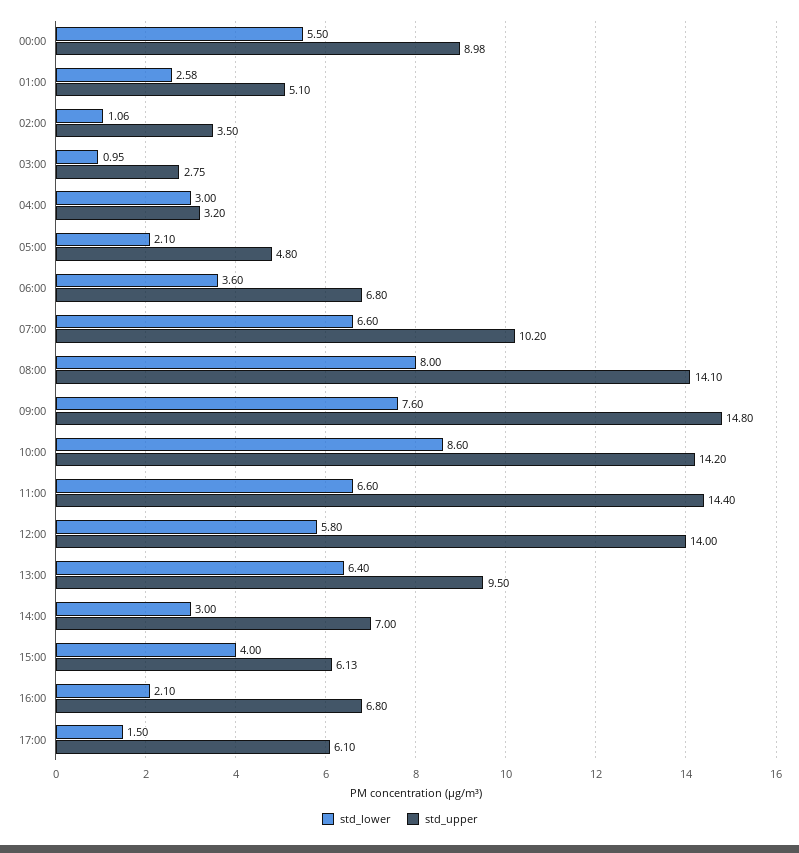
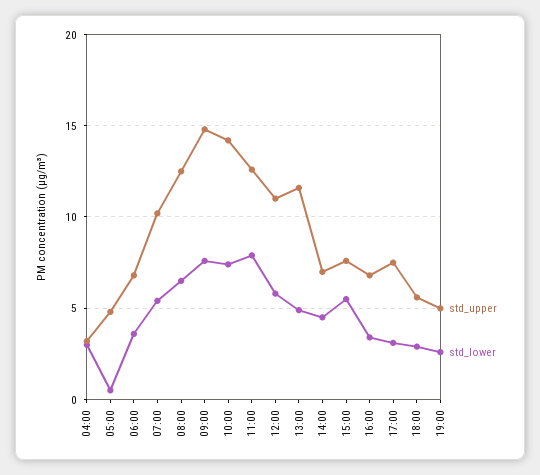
std_lower, 00:00: 5.5 -> none
std_upper, 00:00: 8.98 -> none
std_lower, 01:00: 2.58 -> none
std_upper, 01:00: 5.1 -> none
std_lower, 02:00: 1.06 -> none
std_upper, 02:00: 3.5 -> none
std_lower, 03:00: 0.95 -> none
std_upper, 03:00: 2.75 -> none
std_lower, 05:00: 2.1 -> 0.5
std_lower, 07:00: 6.6 -> 5.5
std_lower, 08:00: 8 -> 6.5
std_upper, 08:00: 14.1 -> 12.5
std_lower, 10:00: 8.6 -> 7.5
std_lower, 11:00: 6.6 -> 8
std_upper, 11:00: 14.4 -> 12.5
std_upper, 12:00: 14 -> 11
std_lower, 13:00: 6.4 -> 5
std_upper, 13:00: 9.5 -> 11.5
std_lower, 14:00: 3 -> 4.5
std_lower, 15:00: 4 -> 5.5
std_upper, 15:00: 6.13 -> 7.5
std_lower, 16:00: 2.1 -> 3.5
std_lower, 17:00: 1.5 -> 3
std_upper, 17:00: 6.1 -> 7.5
std_upper, 18:00: none -> 5.5
std_lower, 18:00: none -> 3
std_upper, 19:00: none -> 5
std_lower, 19:00: none -> 2.5

